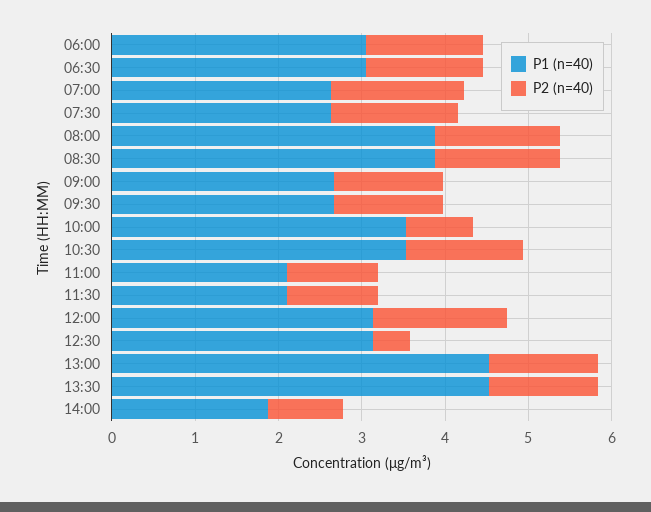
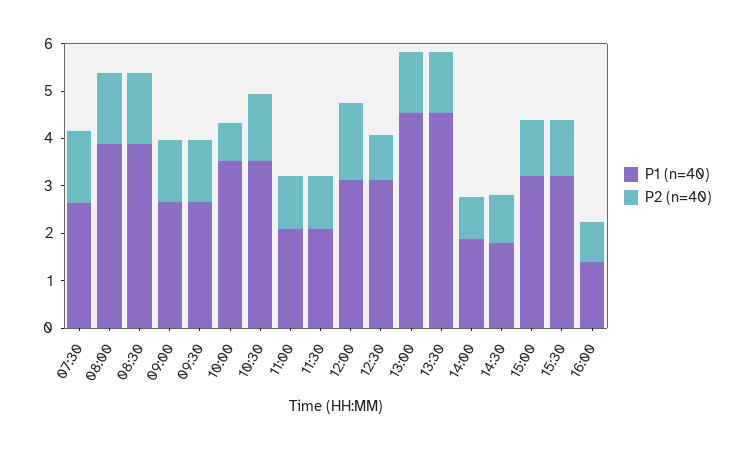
P1 (n=40), 06:00: 3 -> none
P2 (n=40), 06:00: 1.4 -> none
P1 (n=40), 06:30: 3 -> none
P2 (n=40), 06:30: 1.4 -> none
P1 (n=40), 07:00: 2.6 -> none
P2 (n=40), 07:00: 1.6 -> none
P2 (n=40), 12:30: 0.4 -> 1
P1 (n=40), 14:30: none -> 1.8
P2 (n=40), 14:30: none -> 1
P1 (n=40), 15:00: none -> 3.2
P2 (n=40), 15:00: none -> 1.2
P1 (n=40), 15:30: none -> 3.2
P2 (n=40), 15:30: none -> 1.2
P1 (n=40), 16:00: none -> 1.4
P2 (n=40), 16:00: none -> 0.8

